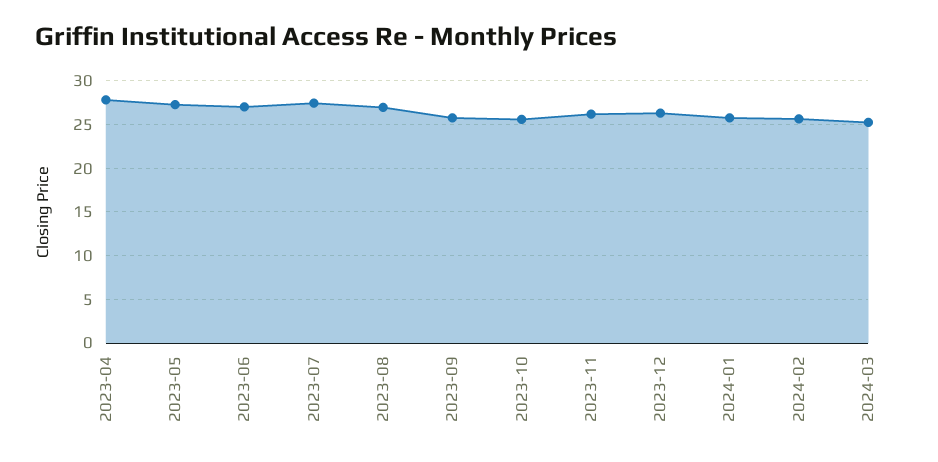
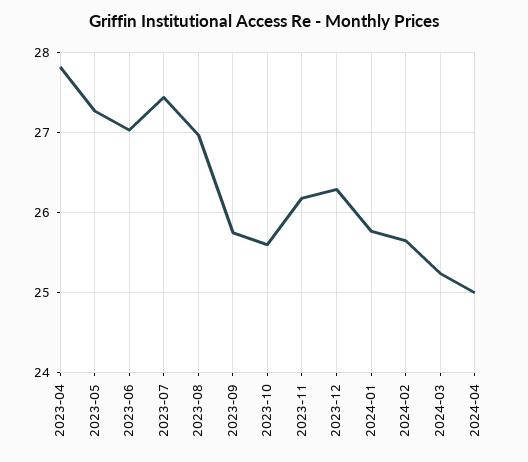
2024-04: none -> 25

